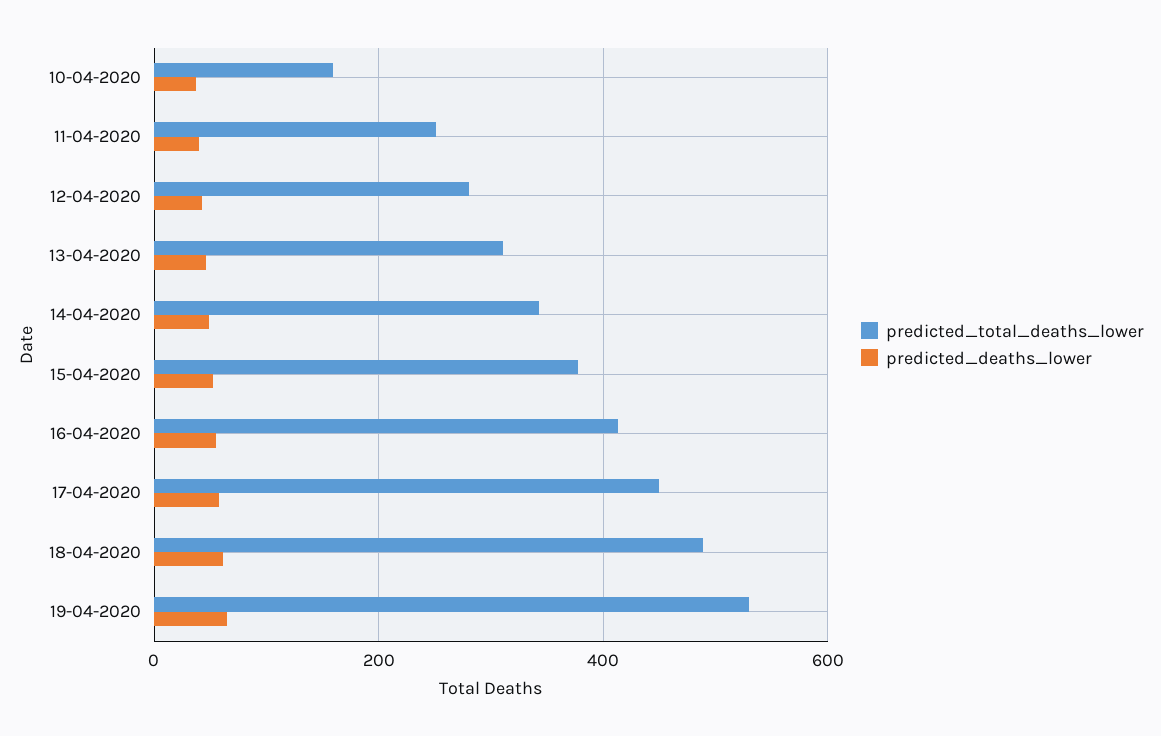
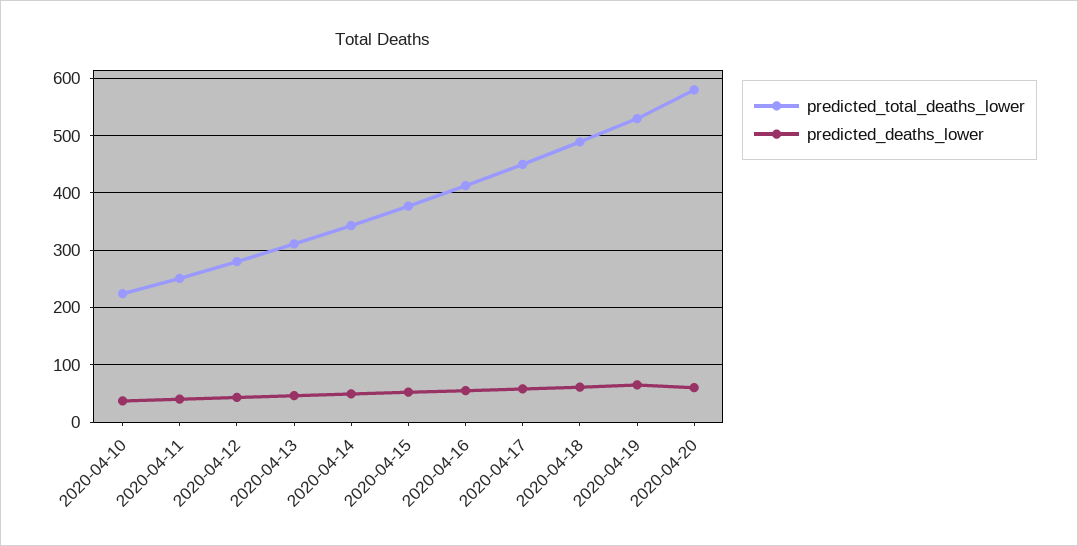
predicted_total_deaths_lower, 10-04-2020: 160 -> 220
predicted_total_deaths_lower, 2020-04-20: none -> 580
predicted_deaths_lower, 2020-04-20: none -> 60

